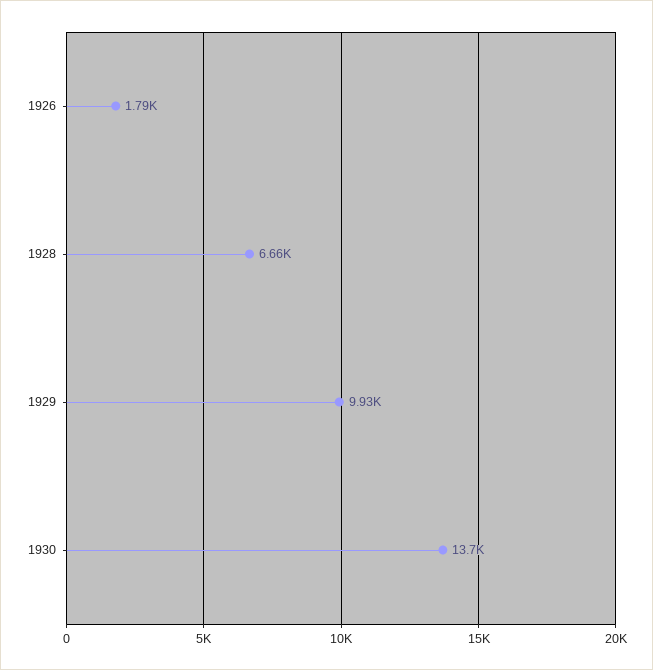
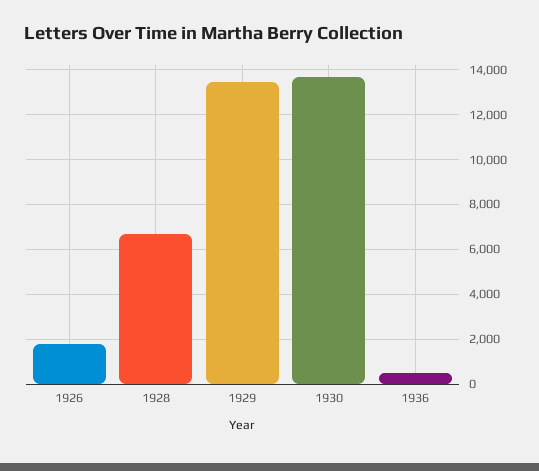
1929: 9930 -> 13500
1936: none -> 500

